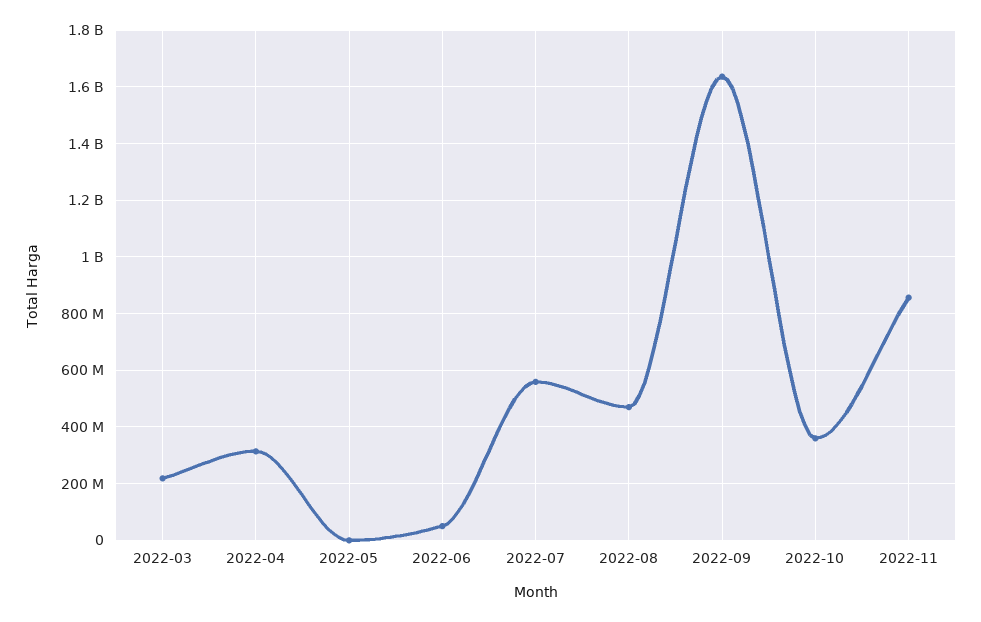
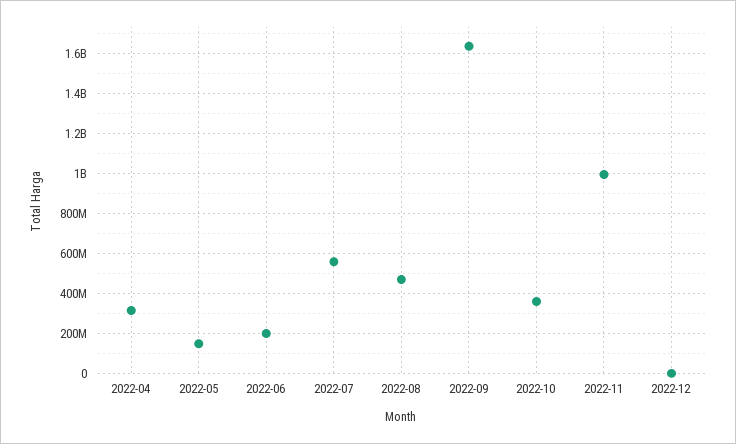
2022-03: 225000000 -> none
2022-05: 0 -> 150000000
2022-06: 50000000 -> 200000000
2022-11: 850000000 -> 1000000000
2022-12: none -> 0

